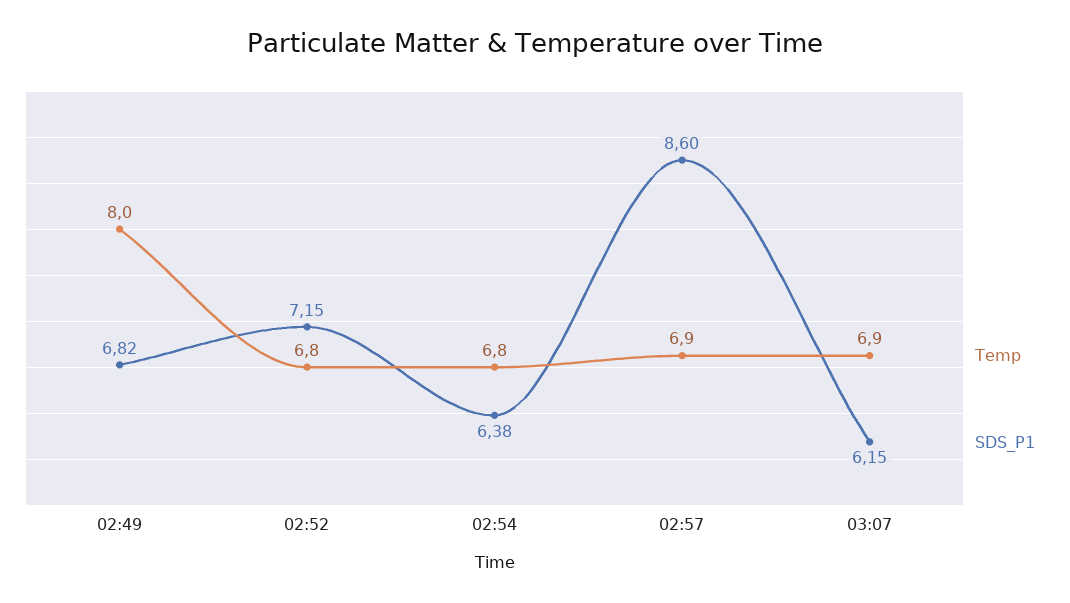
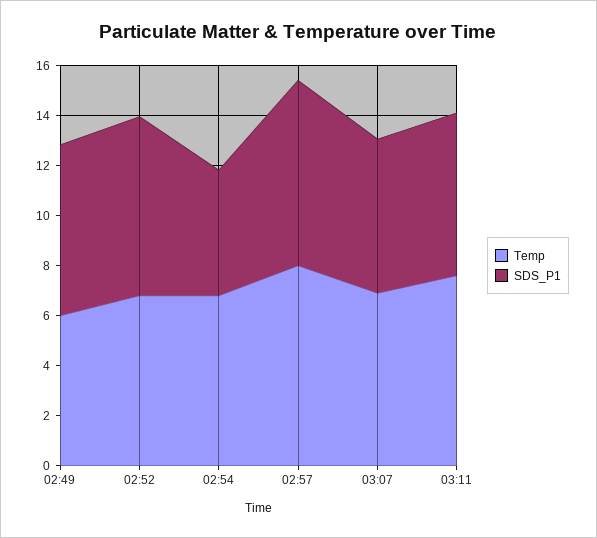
Temp, 02:49: 8 -> 6
SDS_P1, 02:54: 6.38 -> 5
Temp, 02:57: 6.9 -> 8
SDS_P1, 02:57: 8.6 -> 7.5
Temp, 03:11: none -> 7.5
SDS_P1, 03:11: none -> 6.5

